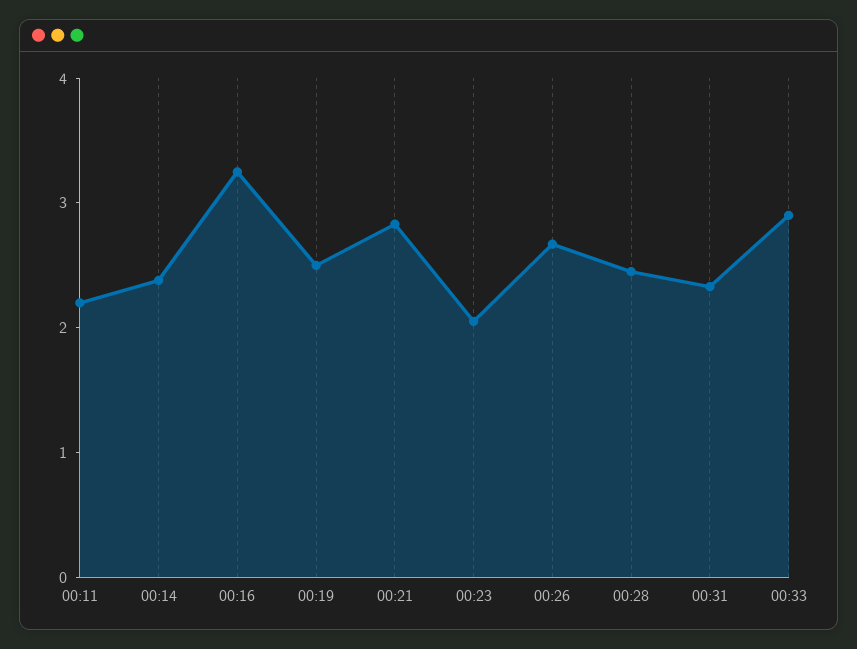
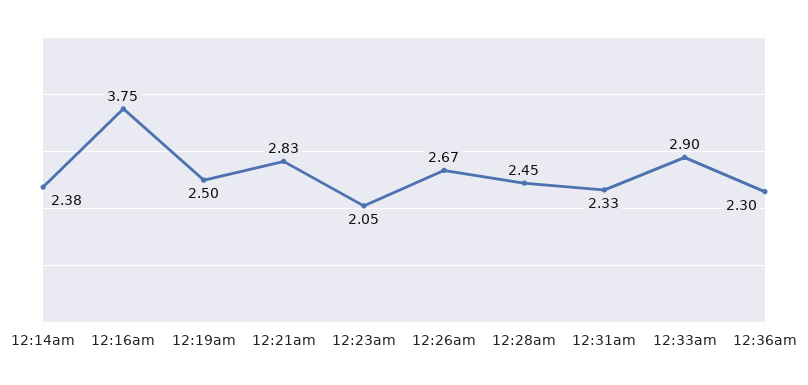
00:11: 2.2 -> none
00:16: 3.2 -> 3.75
12:36am: none -> 2.3

